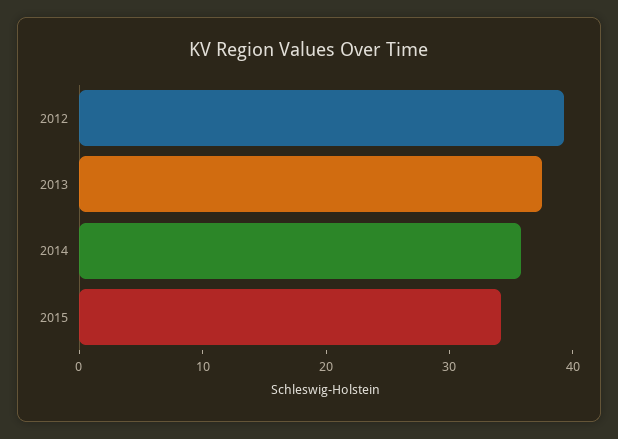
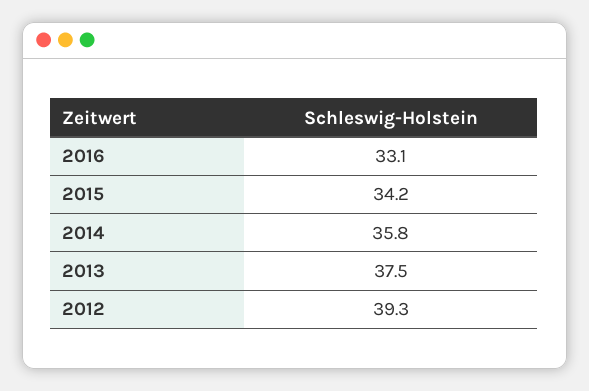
2016: none -> 33.1

